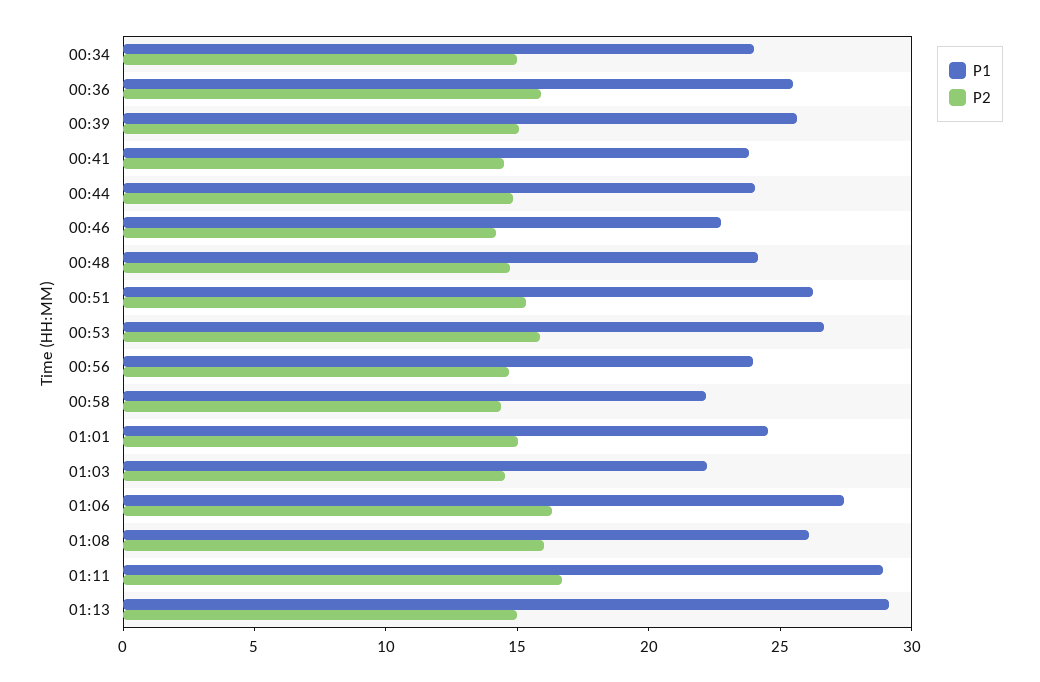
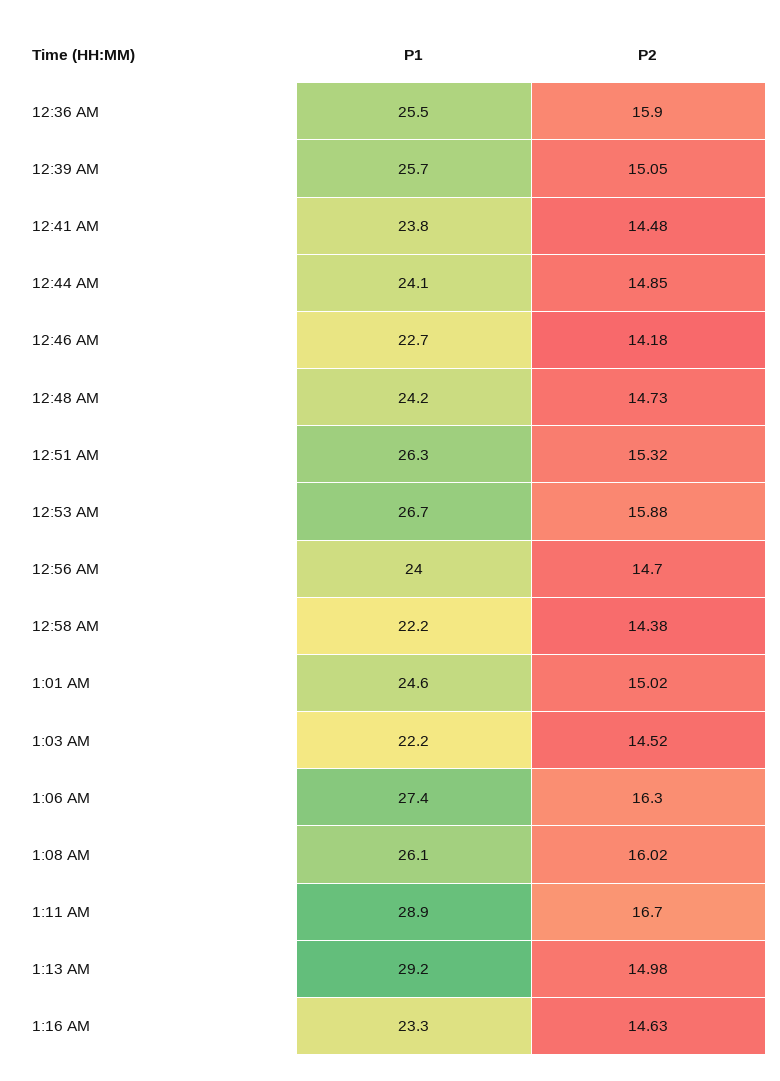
P1, 00:34: 24 -> none
P2, 00:34: 15 -> none
P1, 1:16 AM: none -> 23.3
P2, 1:16 AM: none -> 14.63

